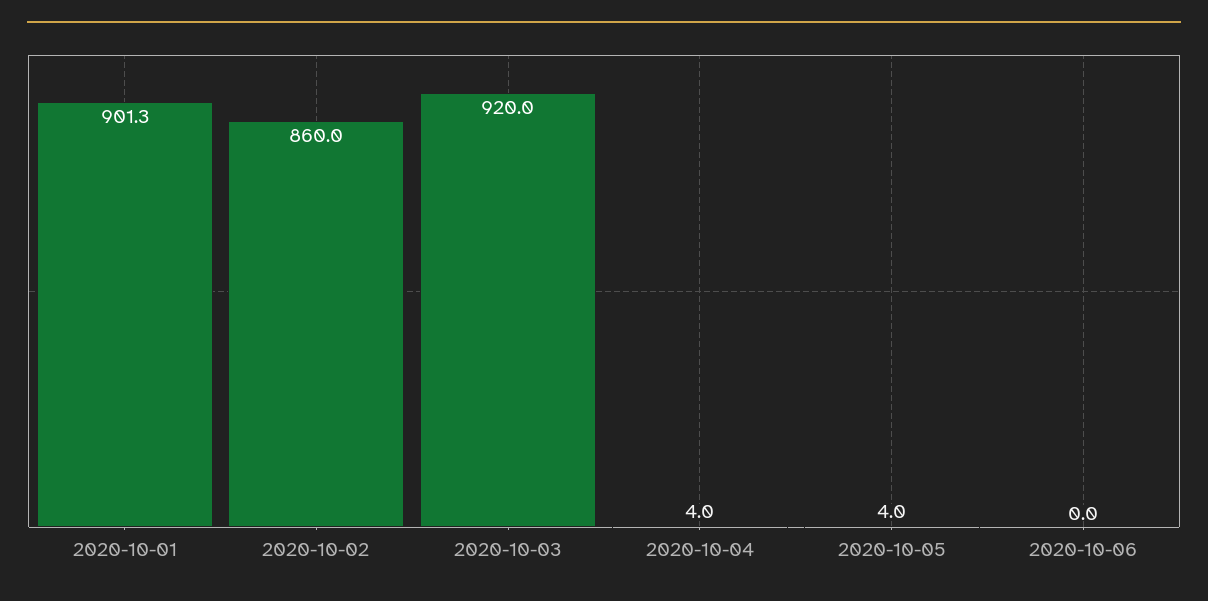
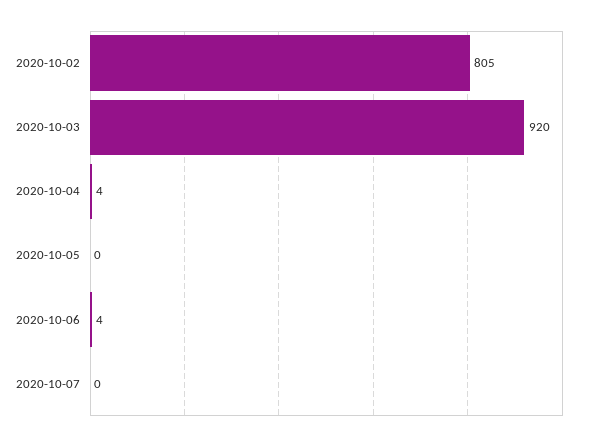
2020-10-01: 901.3 -> none
2020-10-02: 860 -> 805
2020-10-05: 4 -> 0
2020-10-06: 0 -> 4
2020-10-07: none -> 0

